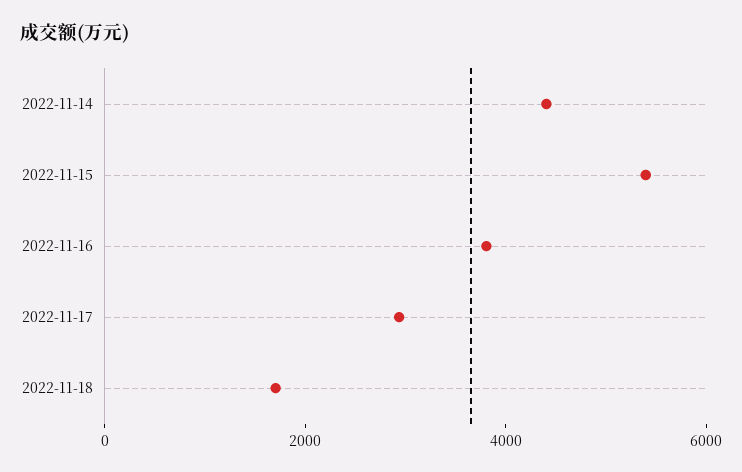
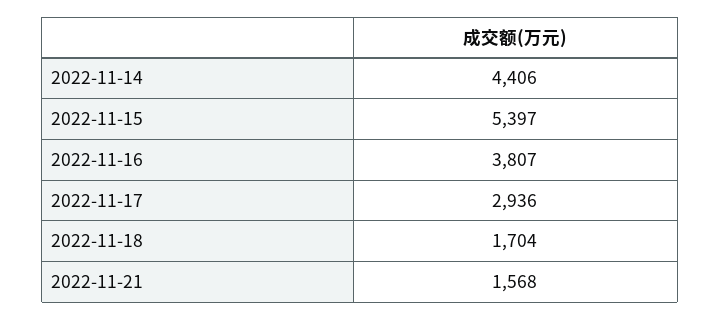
2022-11-21: none -> 1568

